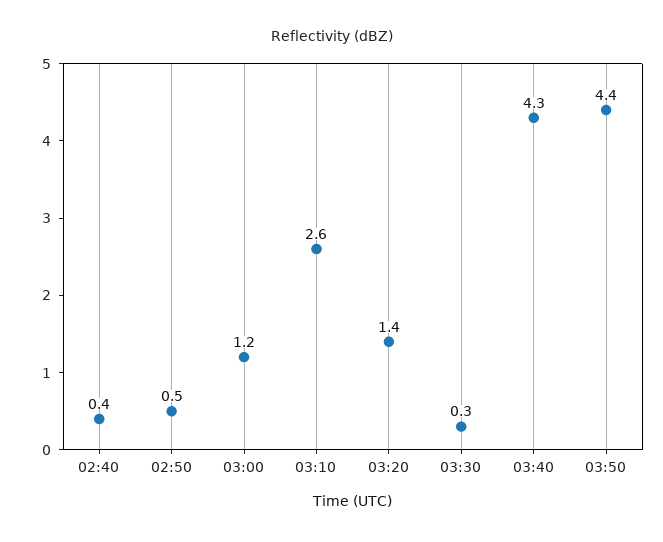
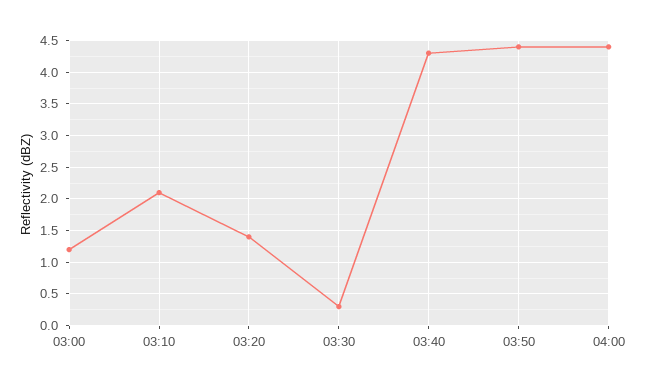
02:40: 0.4 -> none
02:50: 0.5 -> none
03:10: 2.6 -> 2.1
04:00: none -> 4.4

